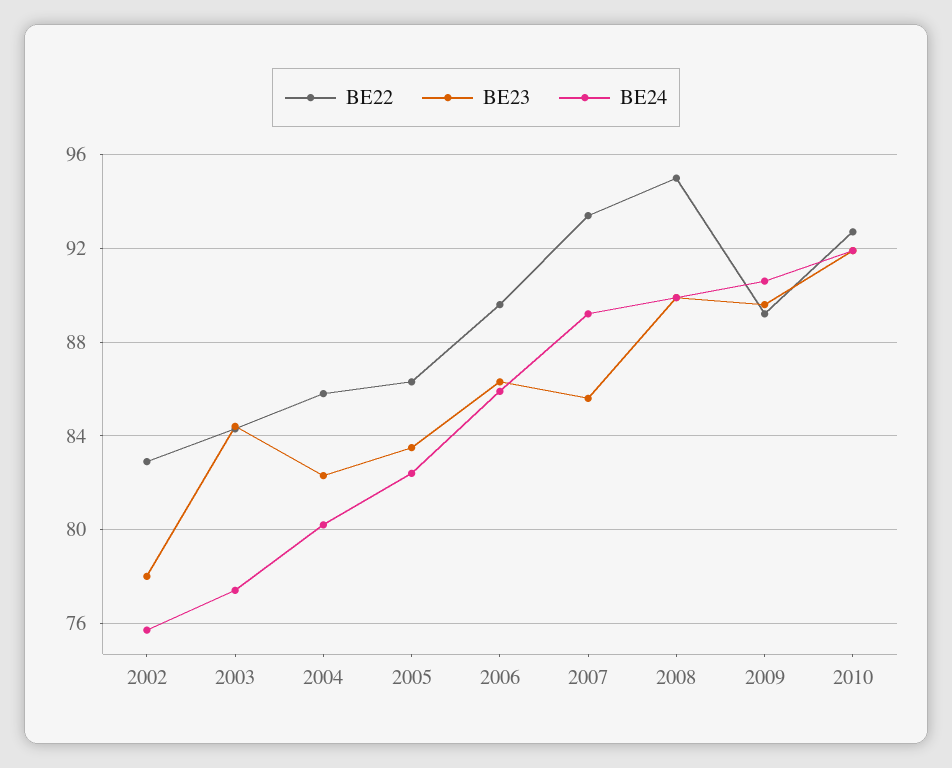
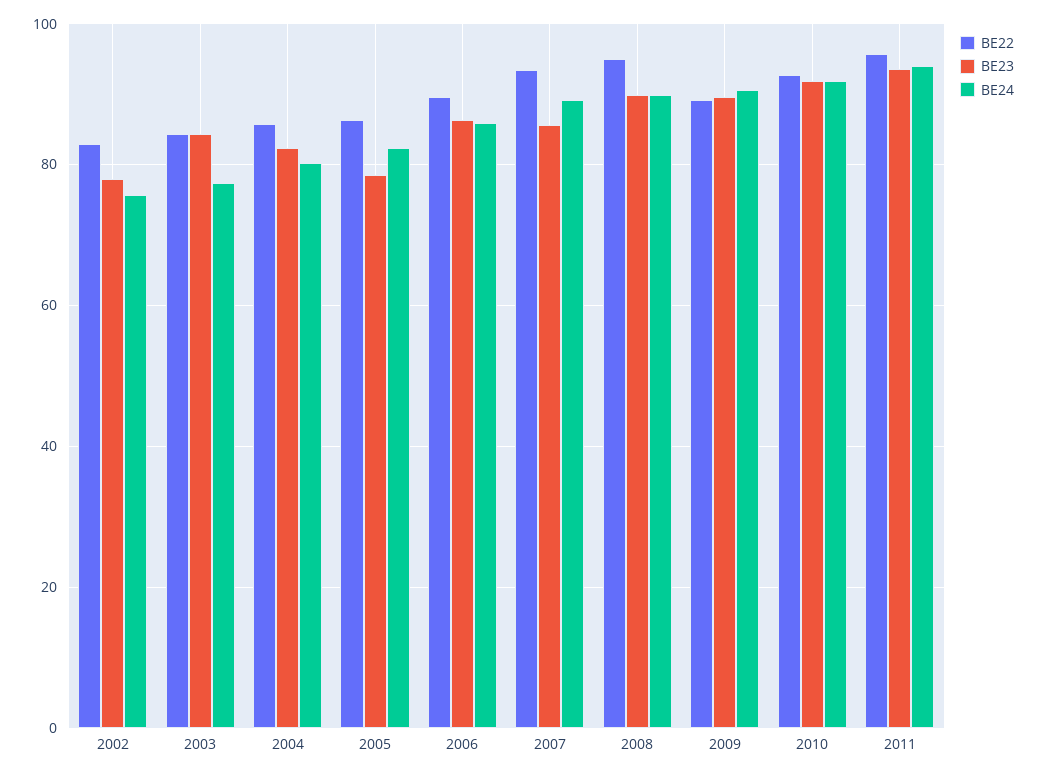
BE23, 2005: 83.5 -> 78
BE22, 2011: none -> 96
BE23, 2011: none -> 94
BE24, 2011: none -> 94

